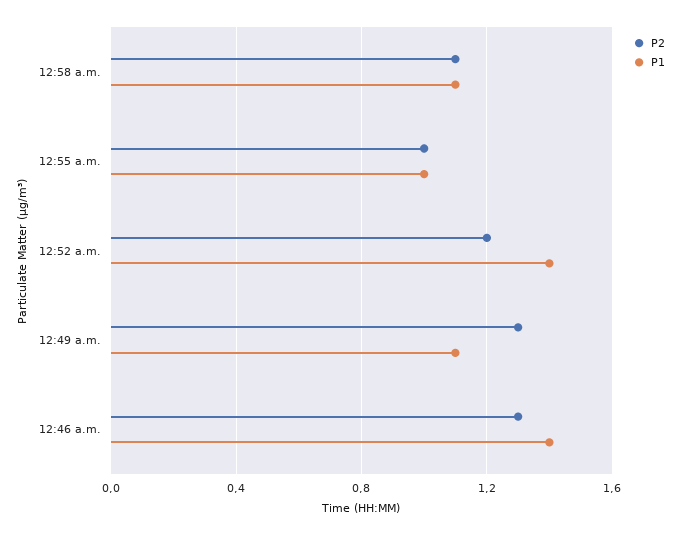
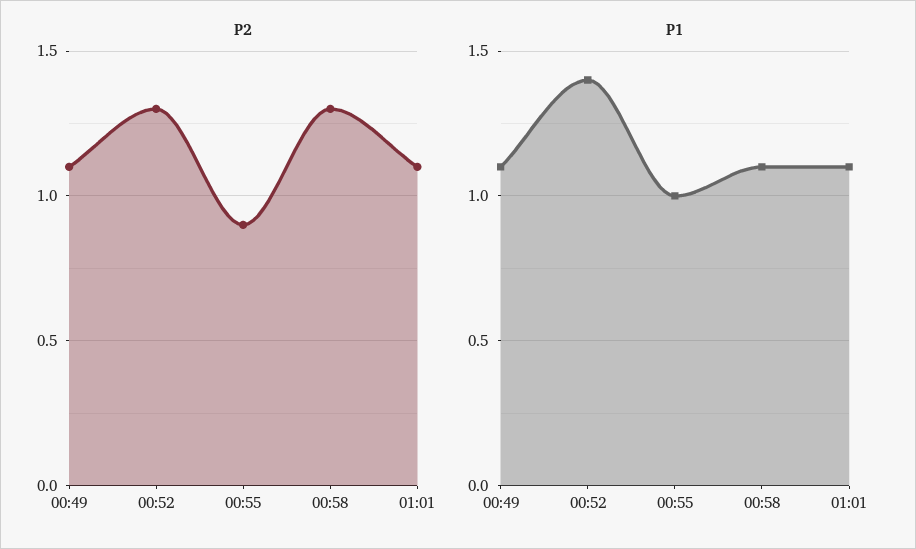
P2, 12:58 a.m.: 1.1 -> 1.3
P2, 12:55 a.m.: 1 -> 0.9
P2, 12:52 a.m.: 1.2 -> 1.3
P2, 12:49 a.m.: 1.3 -> 1.1
P2, 12:46 a.m.: 1.3 -> none
P1, 12:46 a.m.: 1.4 -> none
P2, 01:01: none -> 1.1
P1, 01:01: none -> 1.1

